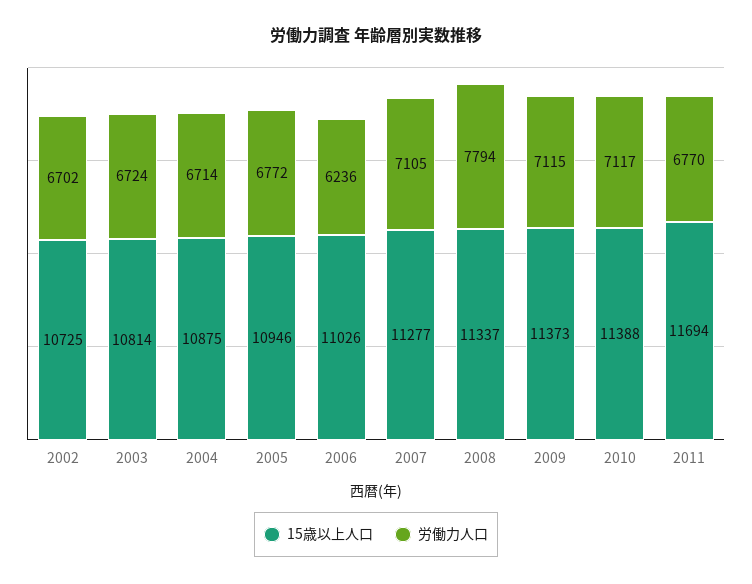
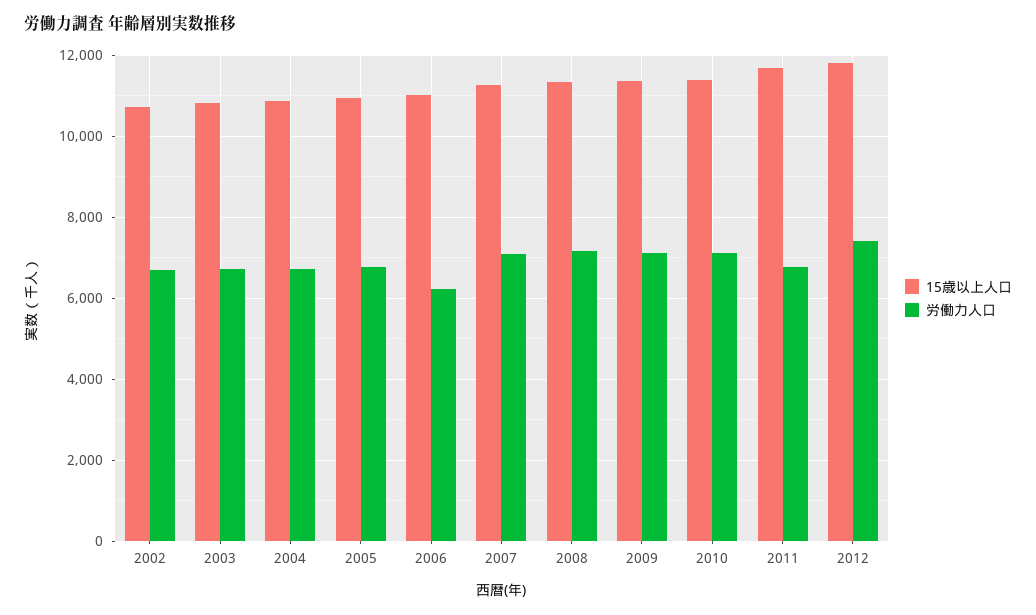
労働力人口, 2008: 7794 -> 7200
15歳以上人口, 2012: none -> 11800
労働力人口, 2012: none -> 7400

